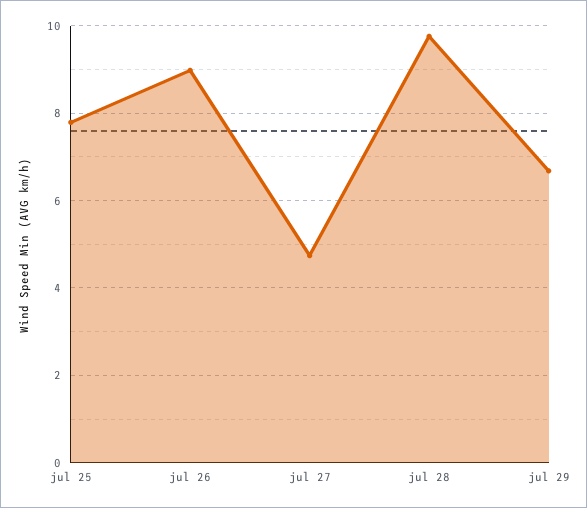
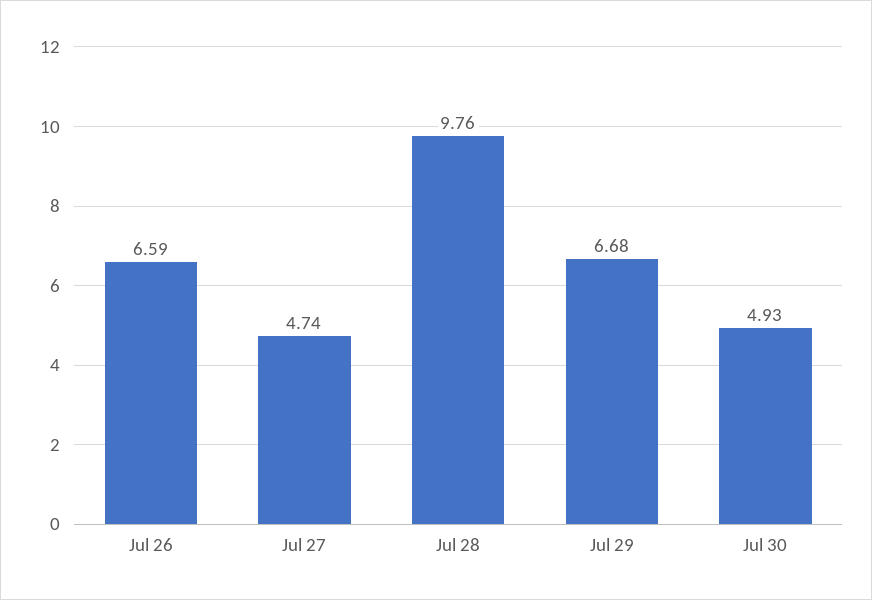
jul 25: 7.8 -> none
jul 26: 9 -> 6.59
Jul 30: none -> 4.93

